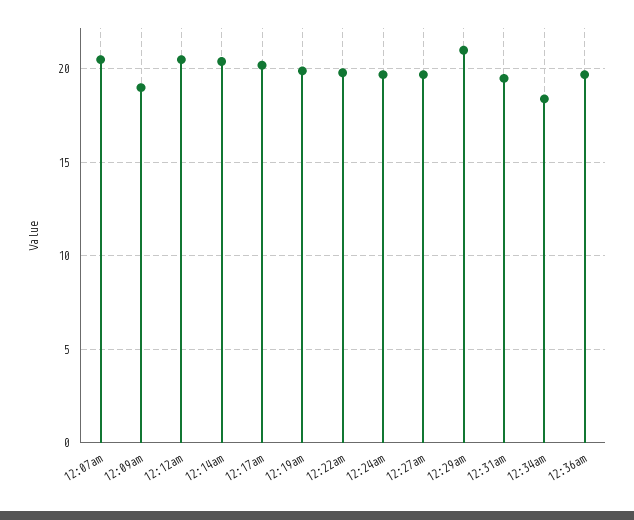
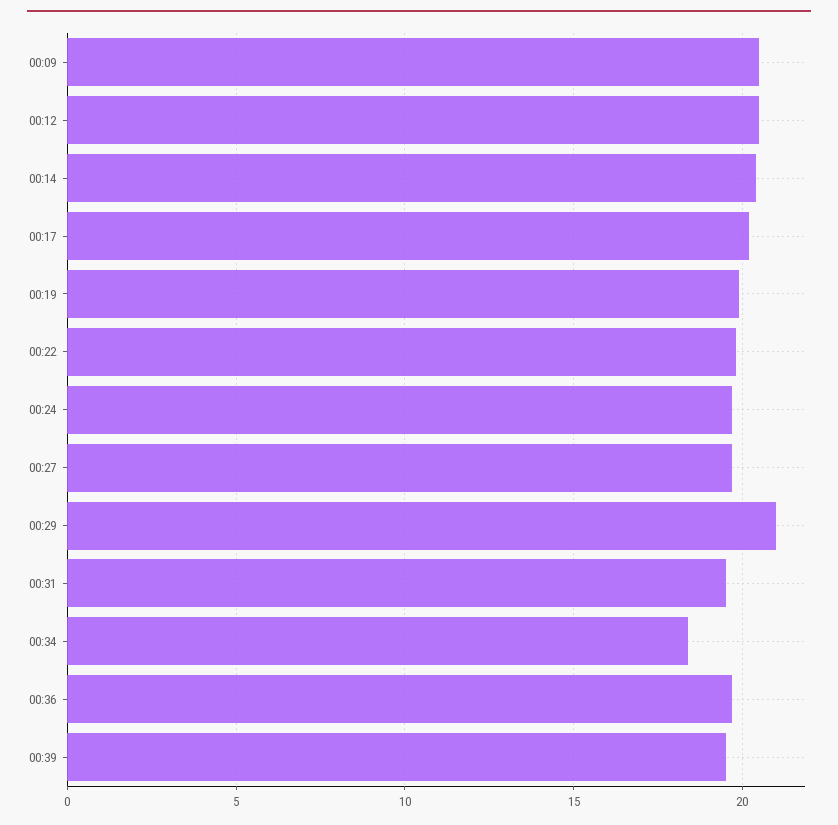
12:07am: 20.5 -> none
12:09am: 19 -> 20.5
00:39: none -> 19.5

